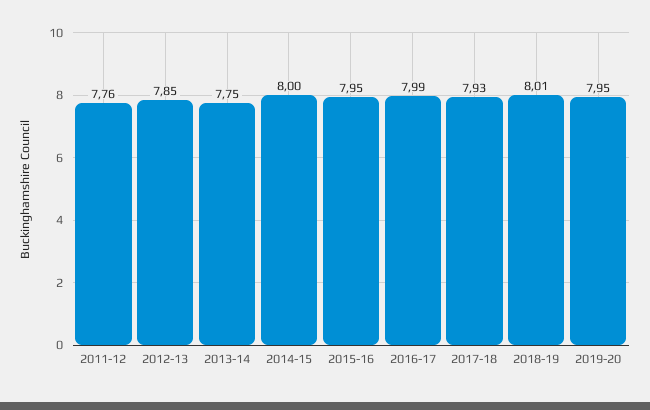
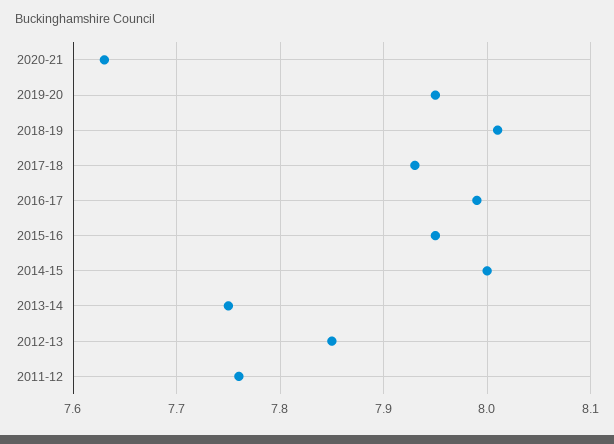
2020-21: none -> 7.63

